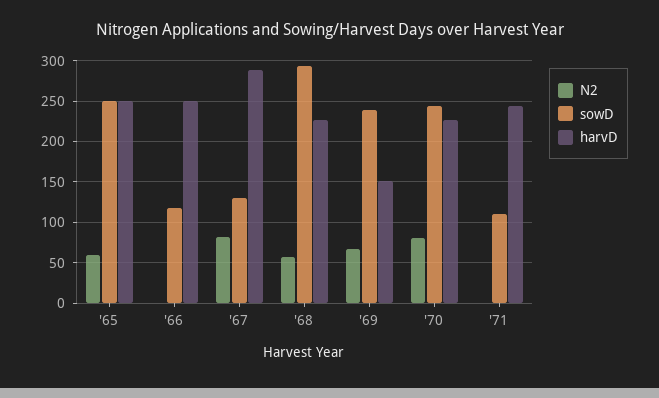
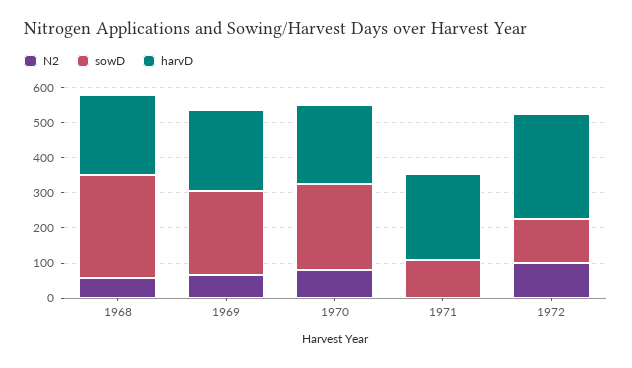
N2, '65: 60 -> none
sowD, '65: 250 -> none
harvD, '65: 250 -> none
N2, '66: 0 -> none
sowD, '66: 120 -> none
harvD, '66: 250 -> none
N2, '67: 80 -> none
sowD, '67: 130 -> none
harvD, '67: 290 -> none
harvD, '69: 150 -> 225
N2, 1972: none -> 100
sowD, 1972: none -> 125
harvD, 1972: none -> 300

